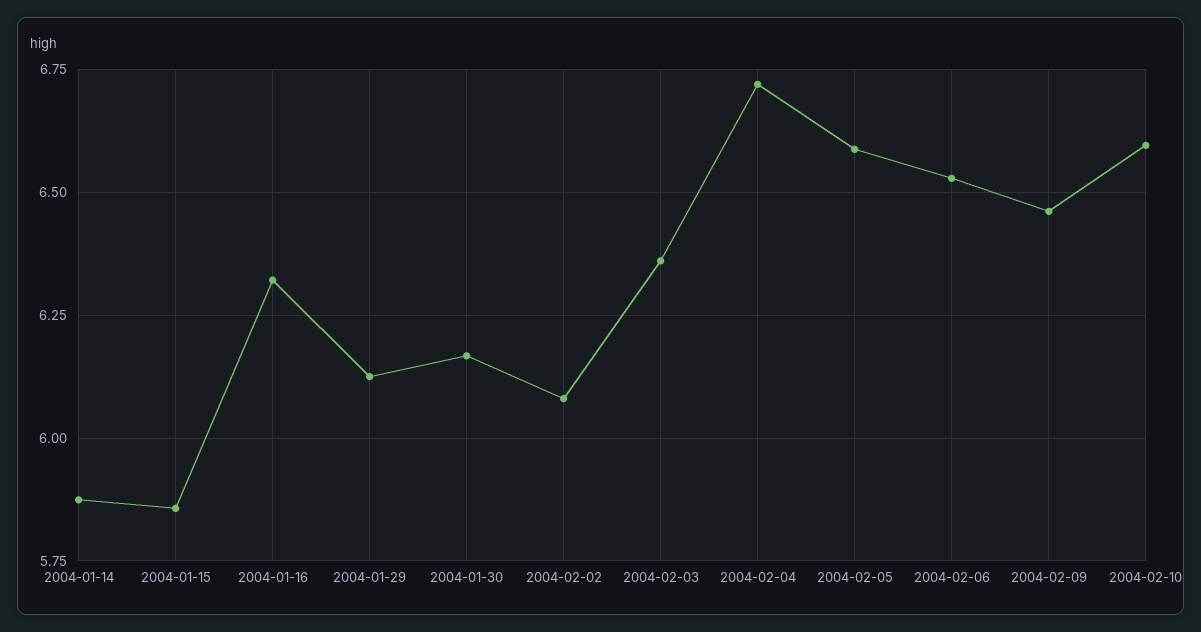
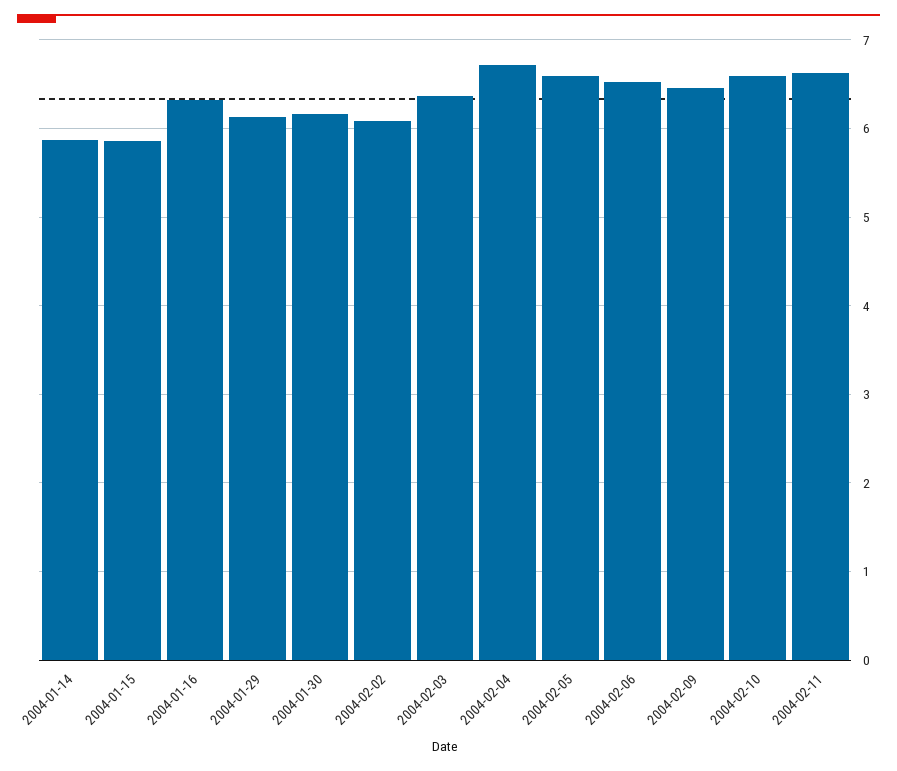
2004-02-11: none -> 6.6

